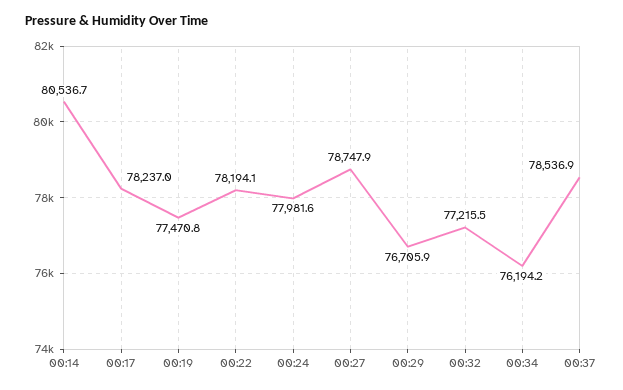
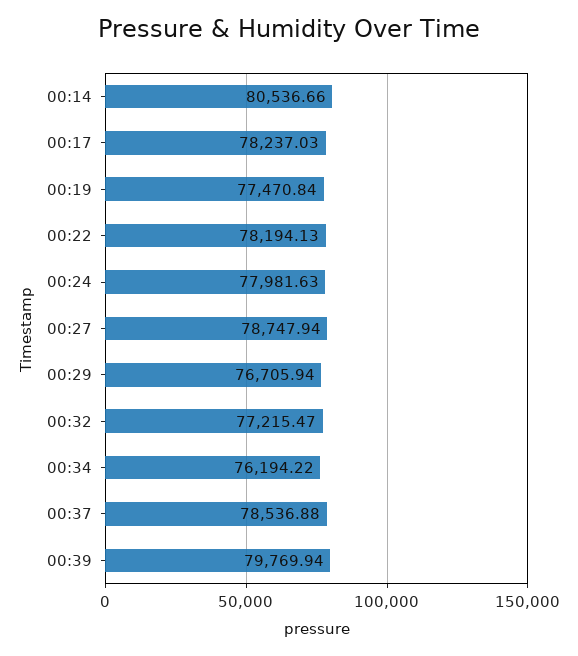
00:39: none -> 79769.94

